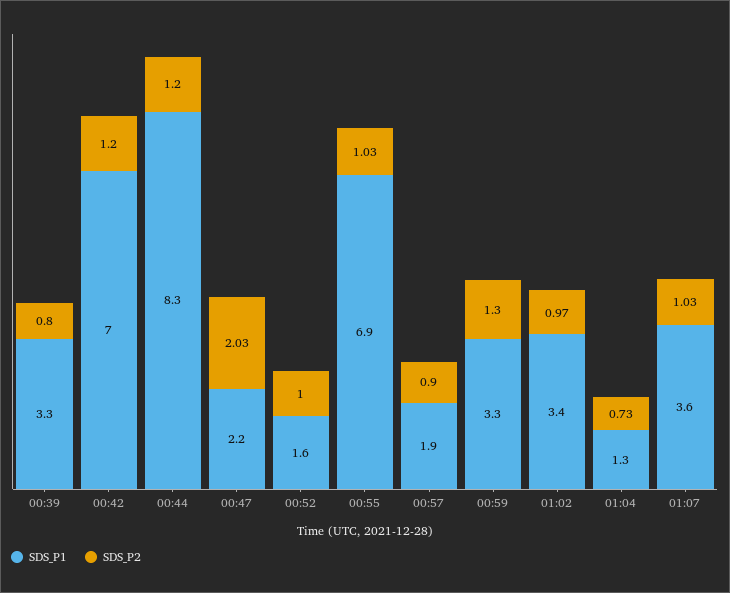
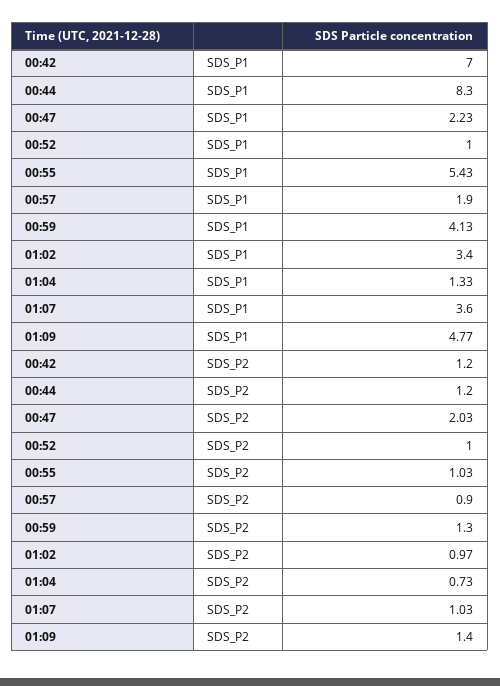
SDS_P1, 00:39: 3.3 -> none
SDS_P2, 00:39: 0.8 -> none
SDS_P1, 00:52: 1.6 -> 1
SDS_P1, 00:55: 6.9 -> 5.43
SDS_P1, 00:59: 3.3 -> 4.13
SDS_P1, 01:09: none -> 4.77
SDS_P2, 01:09: none -> 1.4

